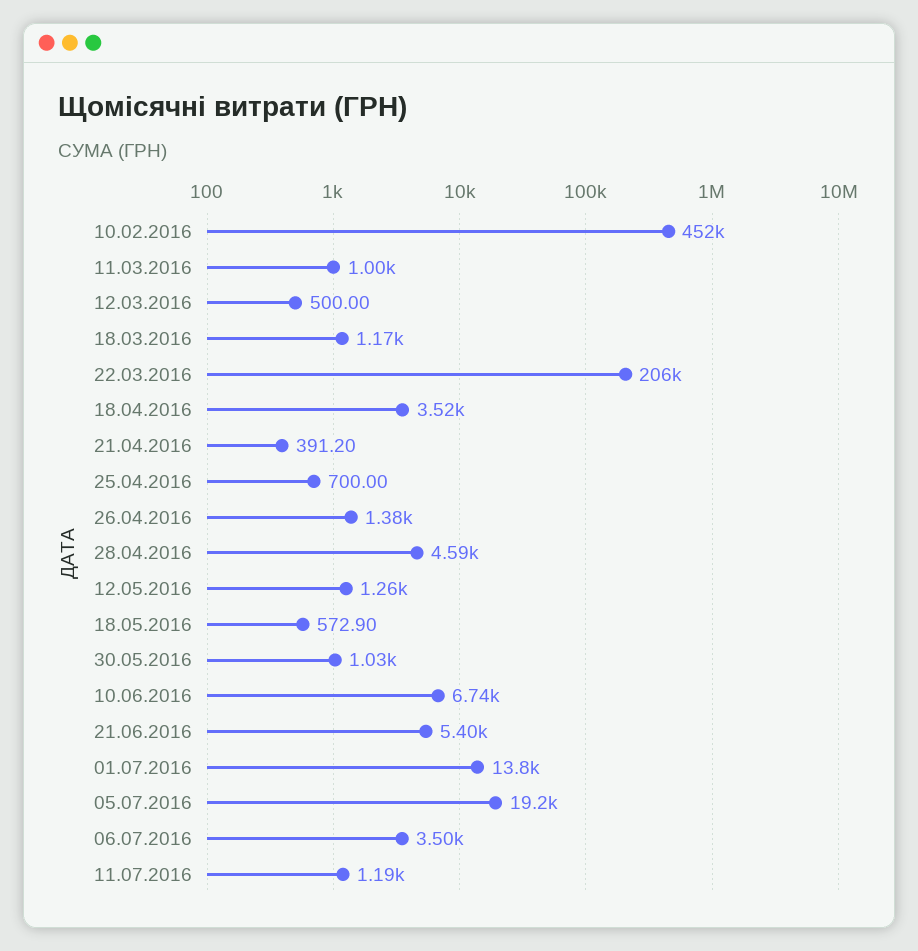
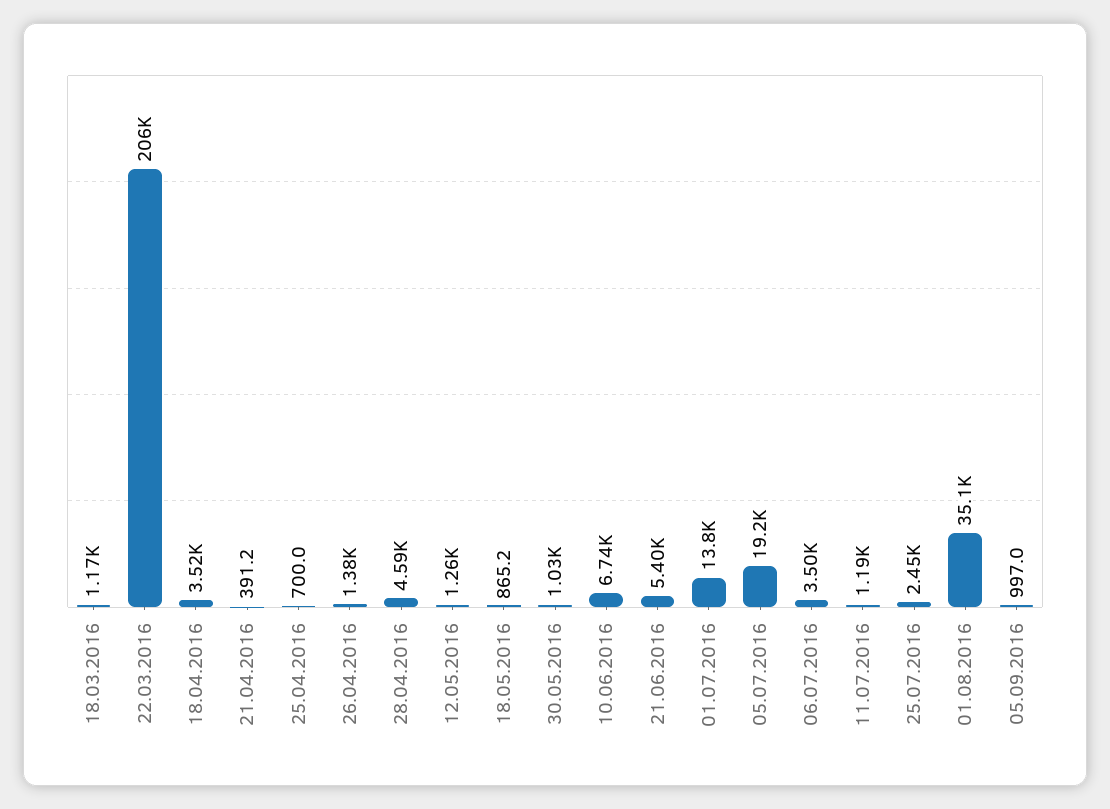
10.02.2016: 452000 -> none
11.03.2016: 1000 -> none
12.03.2016: 500 -> none
18.05.2016: 572.9 -> 865.2
25.07.2016: none -> 2450
01.08.2016: none -> 35100
05.09.2016: none -> 997

